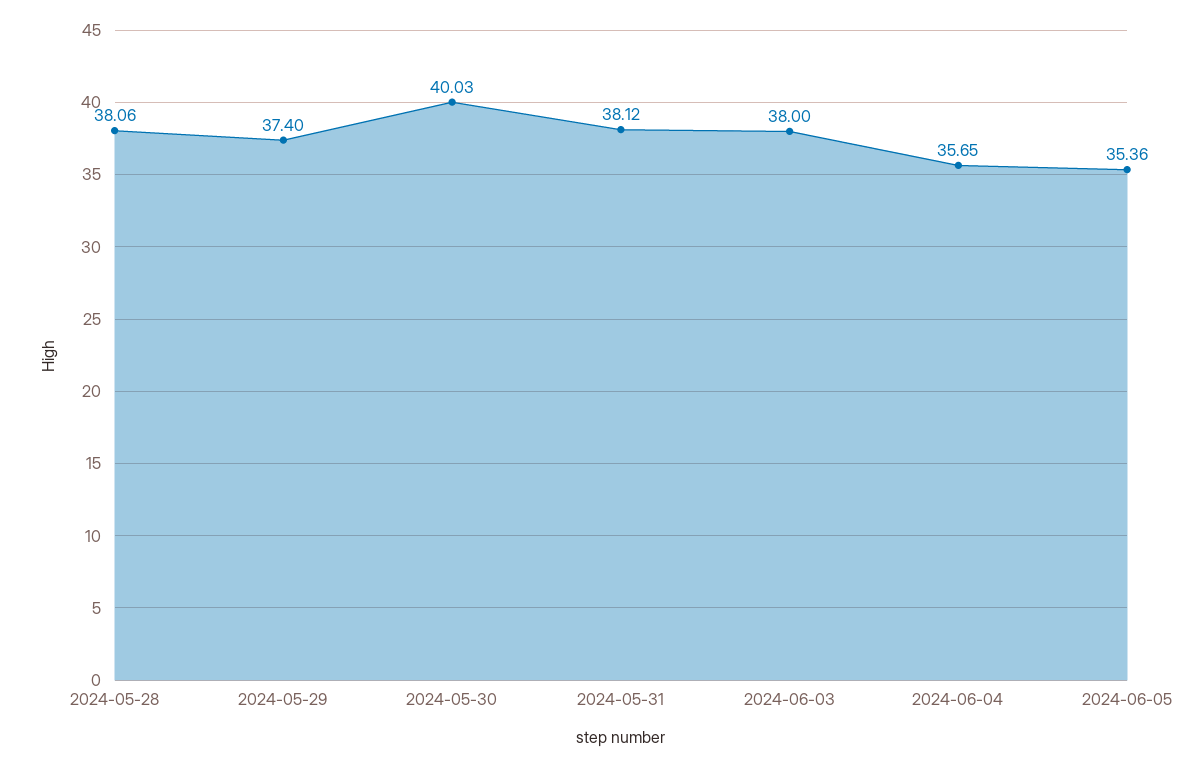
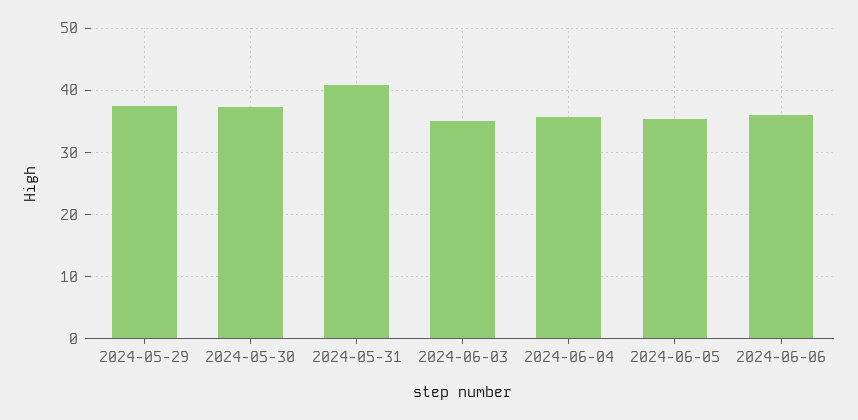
2024-05-28: 38.06 -> none
2024-05-30: 40.03 -> 37
2024-05-31: 38.12 -> 41
2024-06-03: 38 -> 35
2024-06-06: none -> 36

